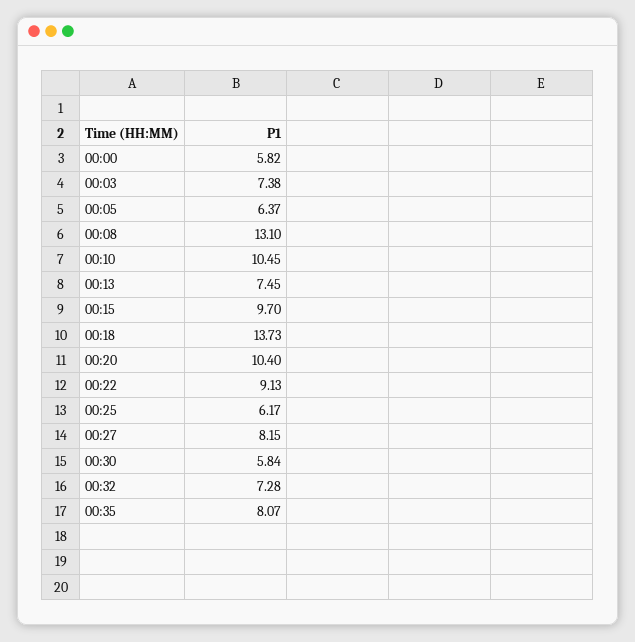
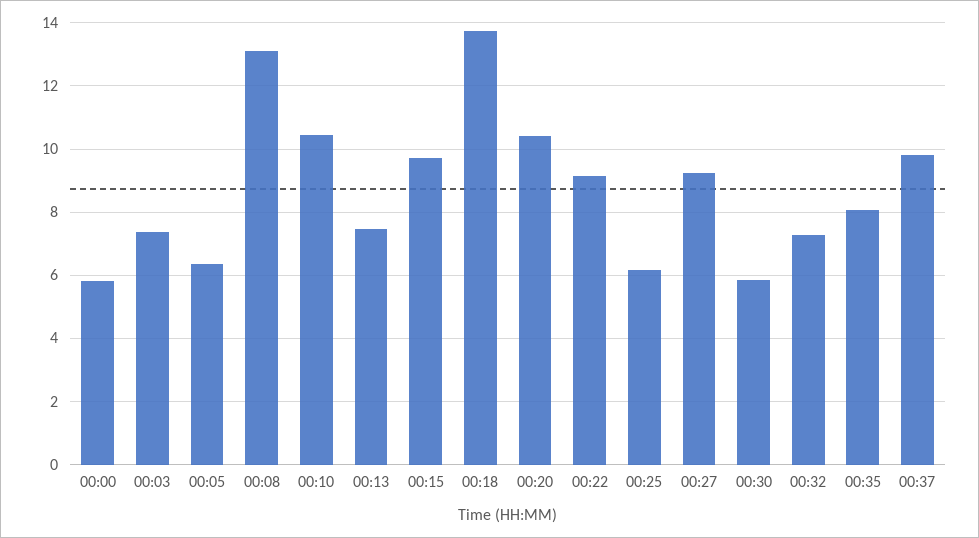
00:27: 8.15 -> 9.2
00:37: none -> 9.8

